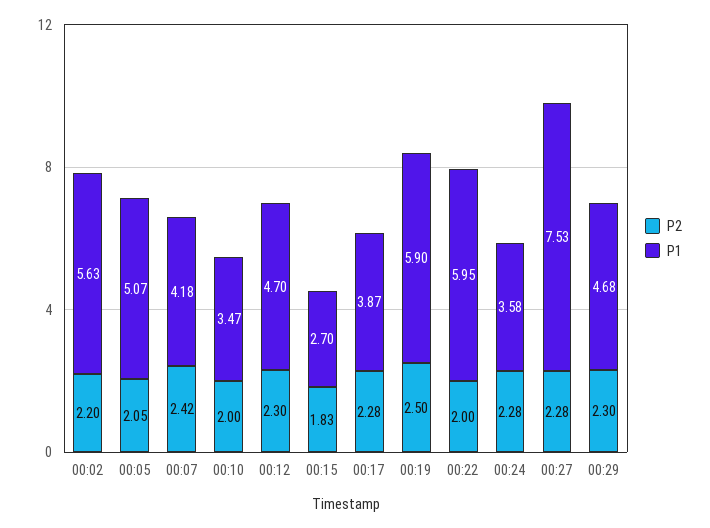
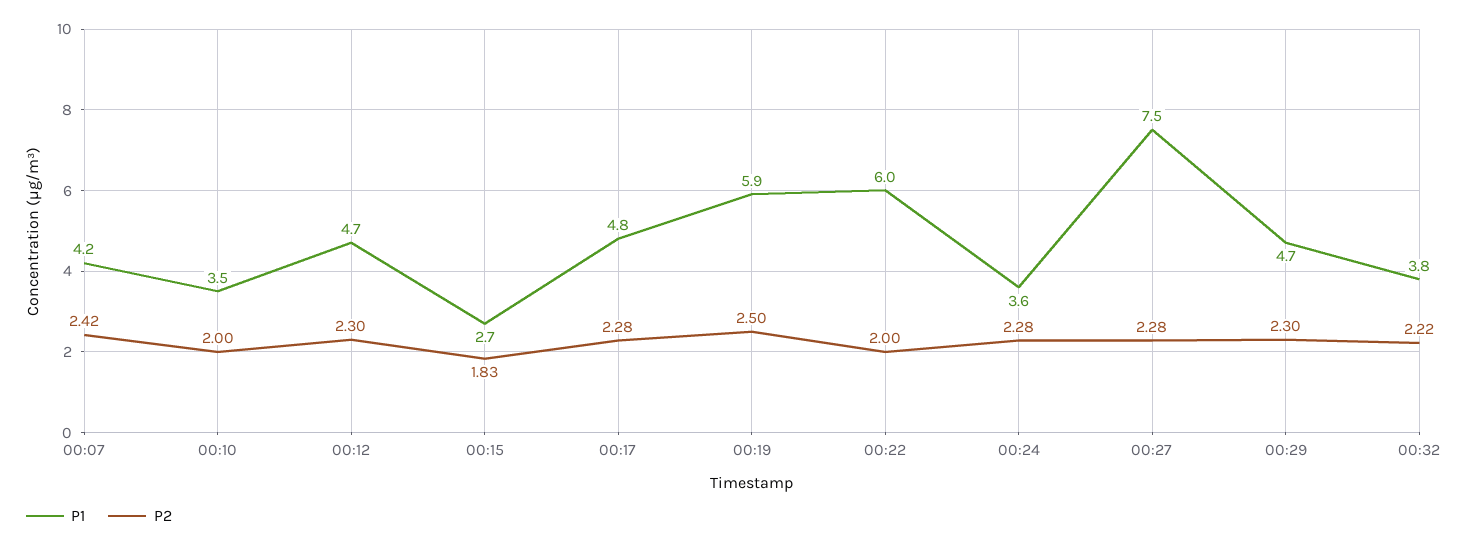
P2, 00:02: 2.2 -> none
P1, 00:02: 5.63 -> none
P2, 00:05: 2.05 -> none
P1, 00:05: 5.07 -> none
P1, 00:17: 3.87 -> 4.8
P1, 00:32: none -> 3.8
P2, 00:32: none -> 2.22

